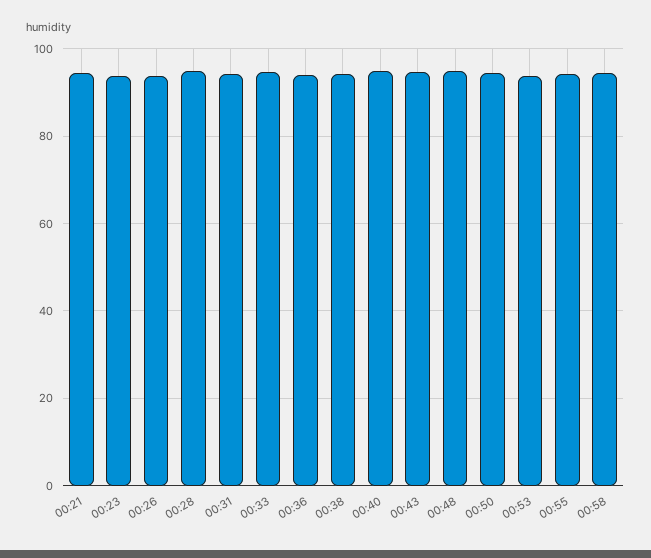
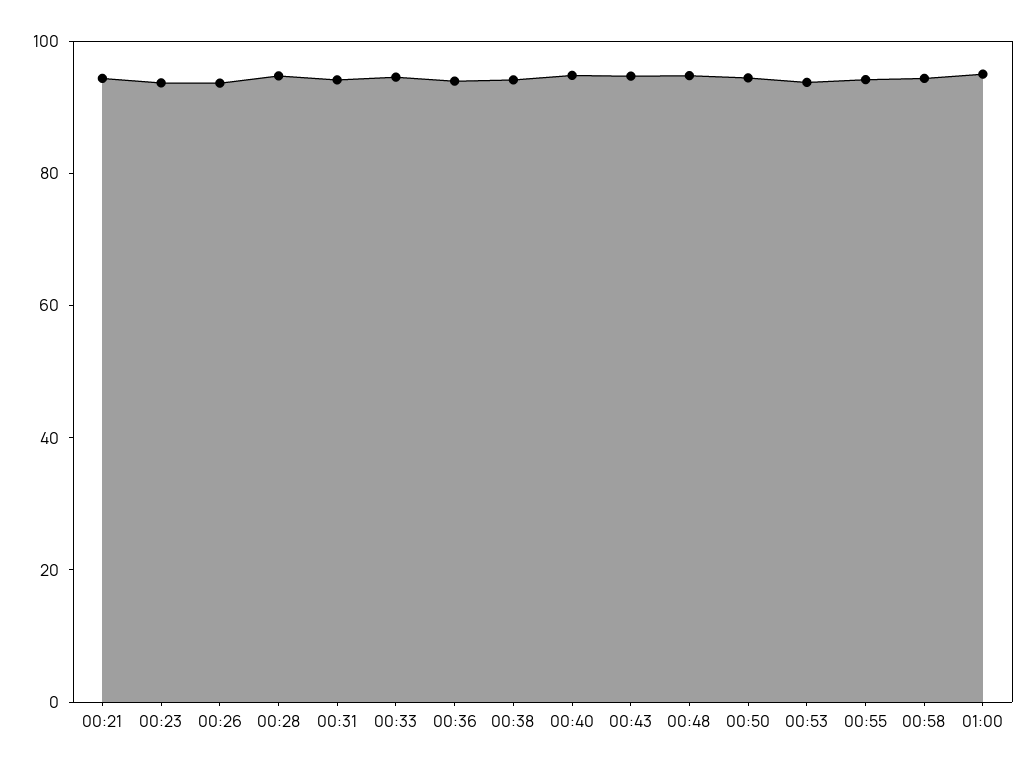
01:00: none -> 95

